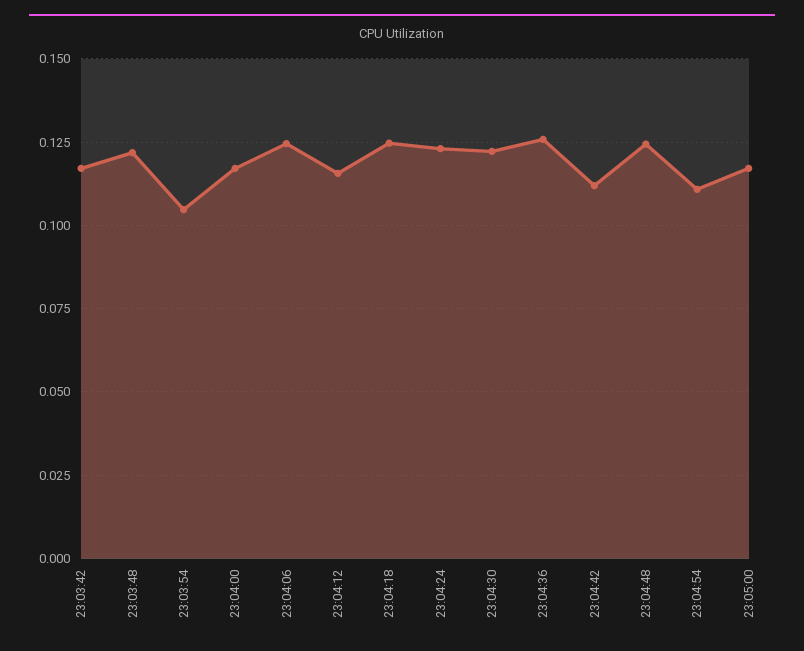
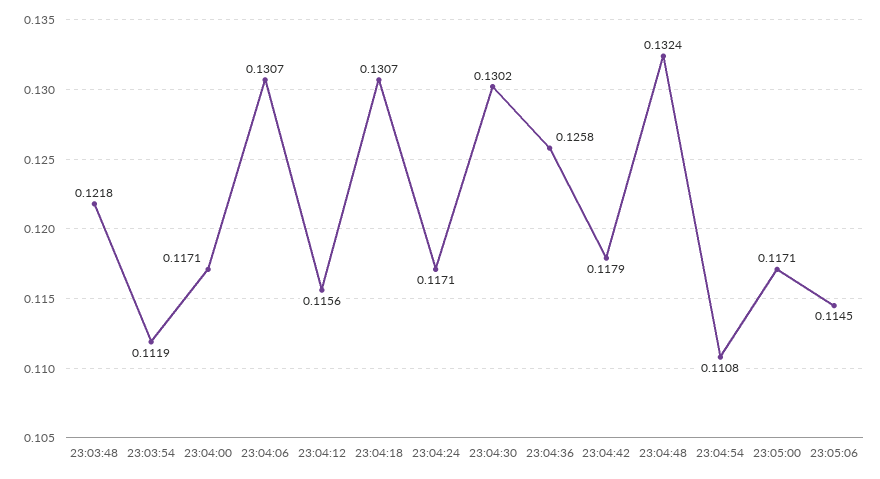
23:03:42: 0.1175 -> none
23:03:54: 0.105 -> 0.1119
23:04:06: 0.125 -> 0.1307
23:04:18: 0.125 -> 0.1307
23:04:24: 0.1225 -> 0.1171
23:04:30: 0.1225 -> 0.1302
23:04:42: 0.1125 -> 0.1179
23:04:48: 0.125 -> 0.1324
23:05:06: none -> 0.1145

